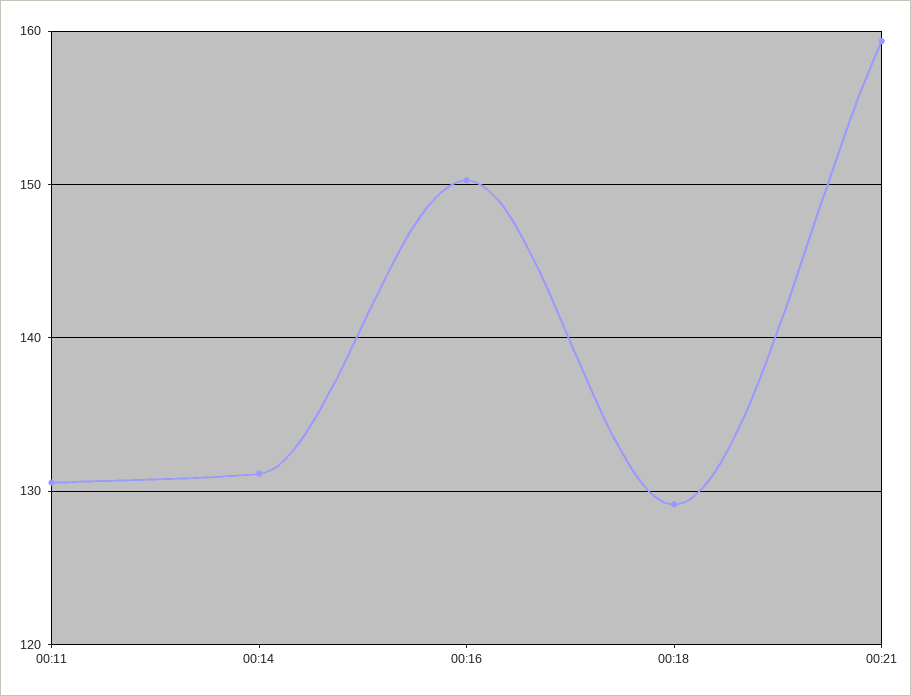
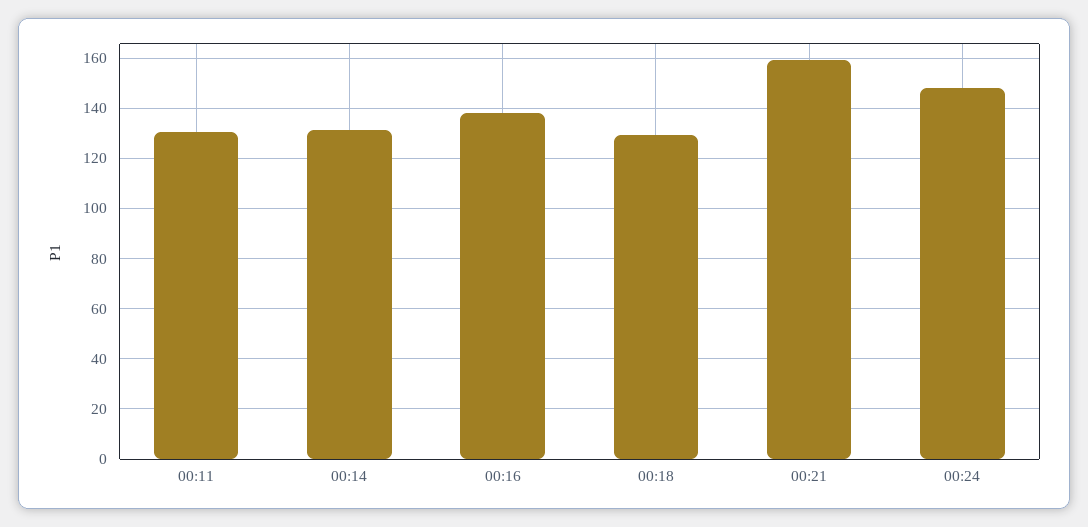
00:16: 150 -> 137.5
00:24: none -> 147.5

